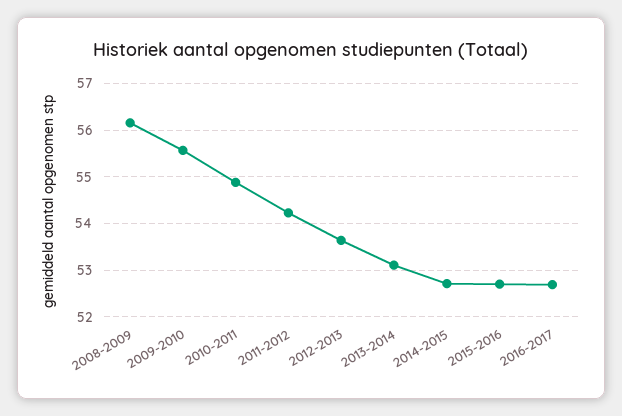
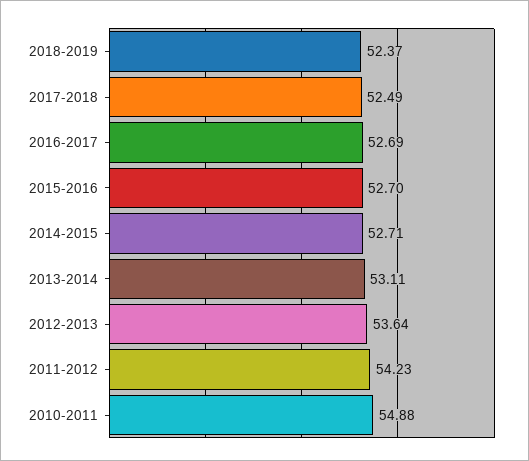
2008-2009: 56.2 -> none
2009-2010: 55.6 -> none
2018-2019: none -> 52.37
2017-2018: none -> 52.49

